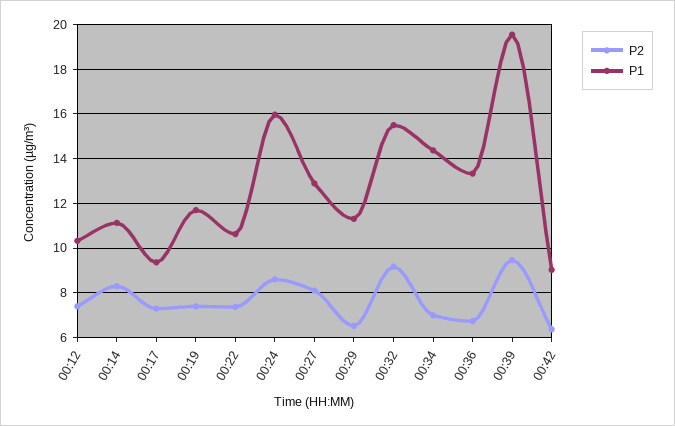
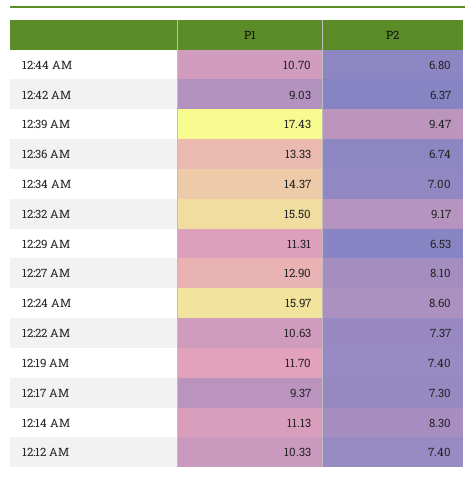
P1, 00:39: 19.5 -> 17.43
P1, 12:44 AM: none -> 10.7
P2, 12:44 AM: none -> 6.8

